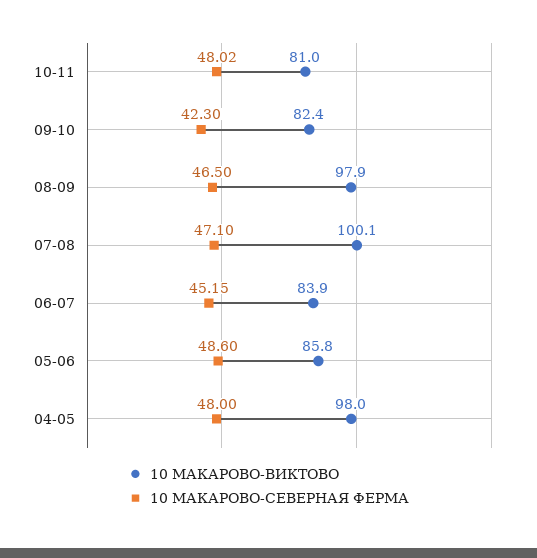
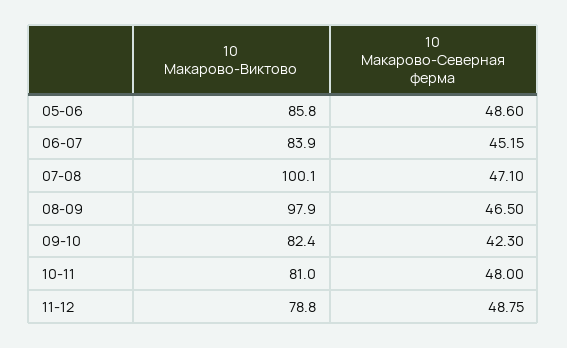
10 МАКАРОВО-СЕВЕРНАЯ ФЕРМА, 10-11: 48.02 -> 48
10 МАКАРОВО-ВИКТОВО, 04-05: 98 -> none
10 МАКАРОВО-СЕВЕРНАЯ ФЕРМА, 04-05: 48 -> none
10 МАКАРОВО-ВИКТОВО, 11-12: none -> 78.8
10 МАКАРОВО-СЕВЕРНАЯ ФЕРМА, 11-12: none -> 48.75

